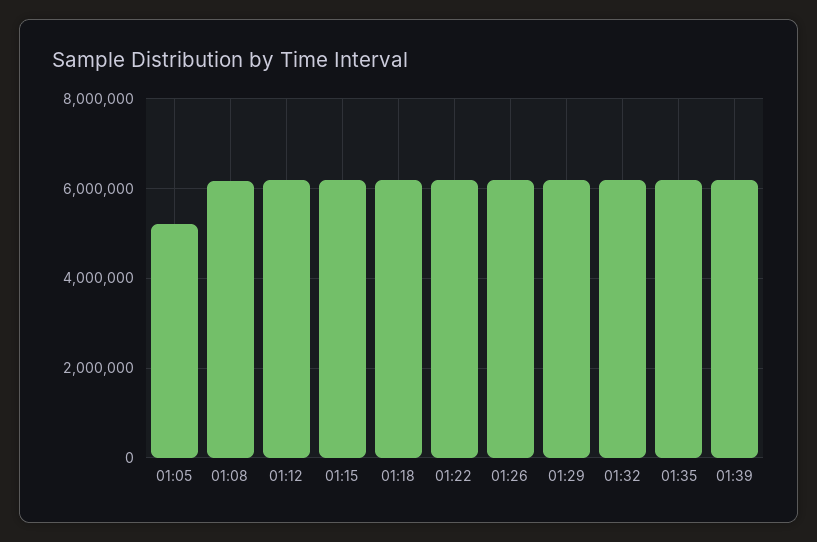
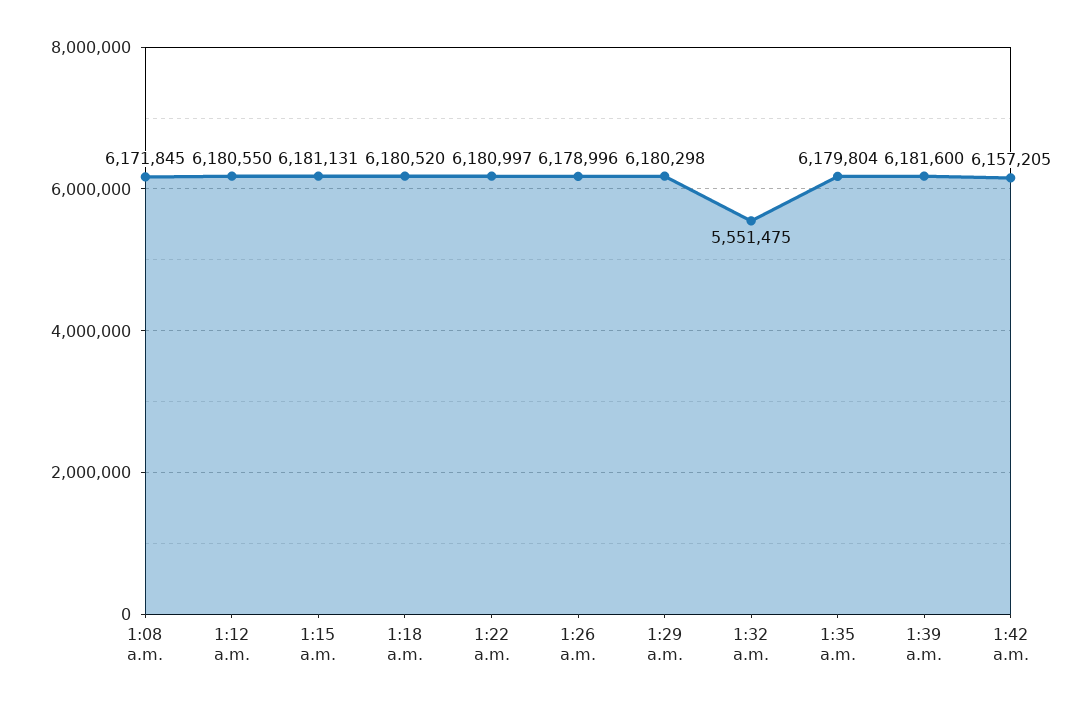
01:05: 5200000 -> none
01:32: 6200000 -> 5551475
1:42 a.m.: none -> 6157205

